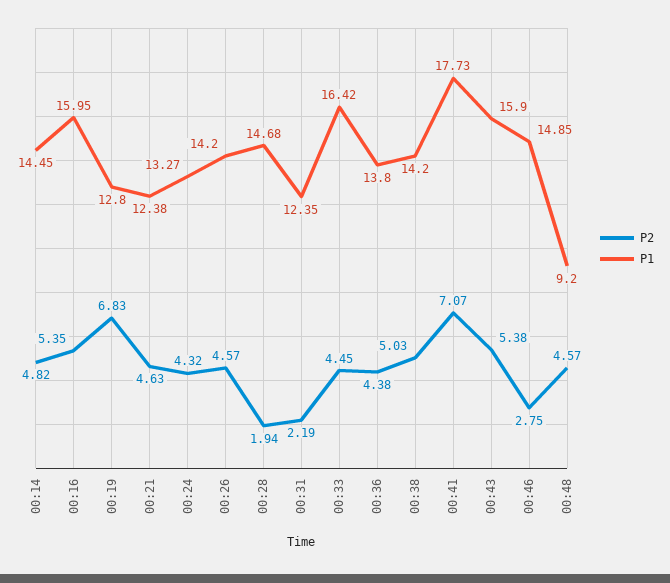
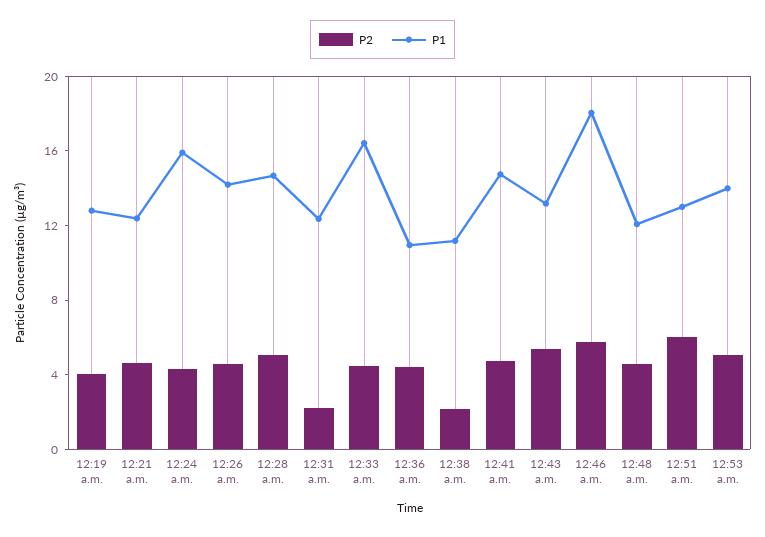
P2, 00:14: 4.82 -> none
P1, 00:14: 14.45 -> none
P2, 00:16: 5.35 -> none
P1, 00:16: 15.95 -> none
P2, 00:19: 6.83 -> 4
P1, 00:24: 13.27 -> 16
P2, 00:28: 1.94 -> 5
P1, 00:36: 13.8 -> 11
P2, 00:38: 5.03 -> 2
P1, 00:38: 14.2 -> 11
P2, 00:41: 7.07 -> 5
P1, 00:41: 17.73 -> 15
P1, 00:43: 15.9 -> 13
P2, 00:46: 2.75 -> 6
P1, 00:46: 14.85 -> 18
P1, 00:48: 9.2 -> 12
P2, 12:51 a.m.: none -> 6
P1, 12:51 a.m.: none -> 13
P2, 12:53 a.m.: none -> 5
P1, 12:53 a.m.: none -> 14

